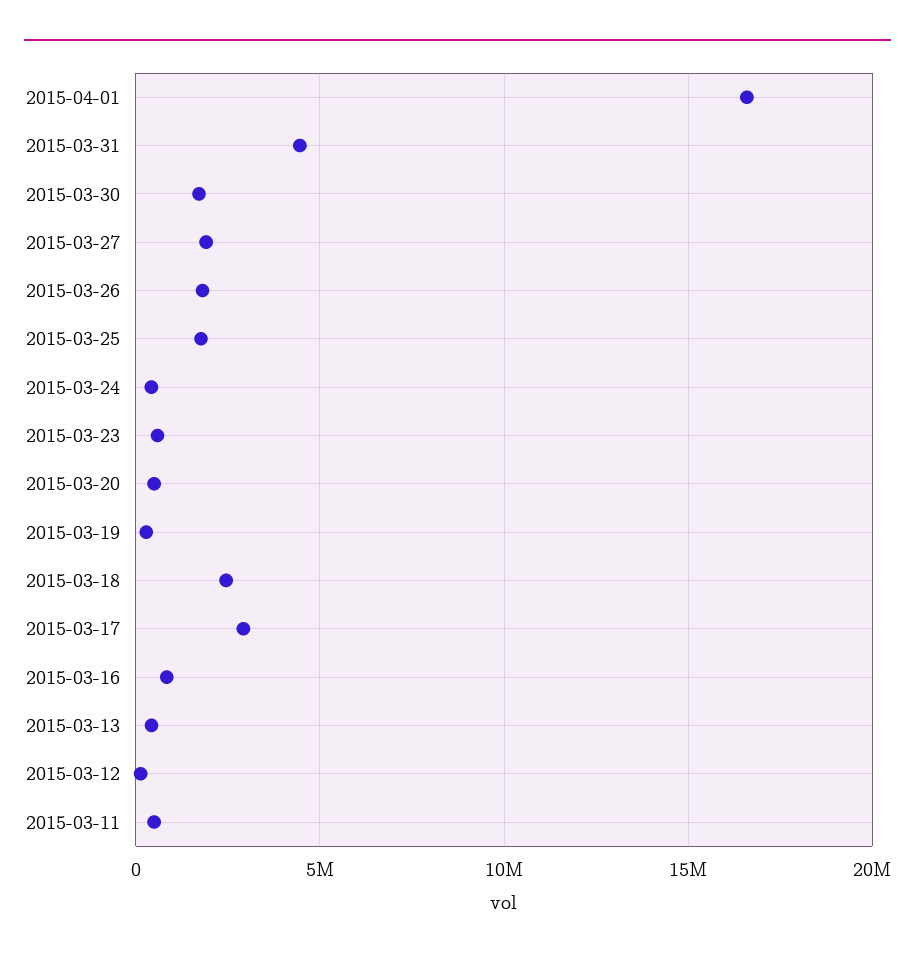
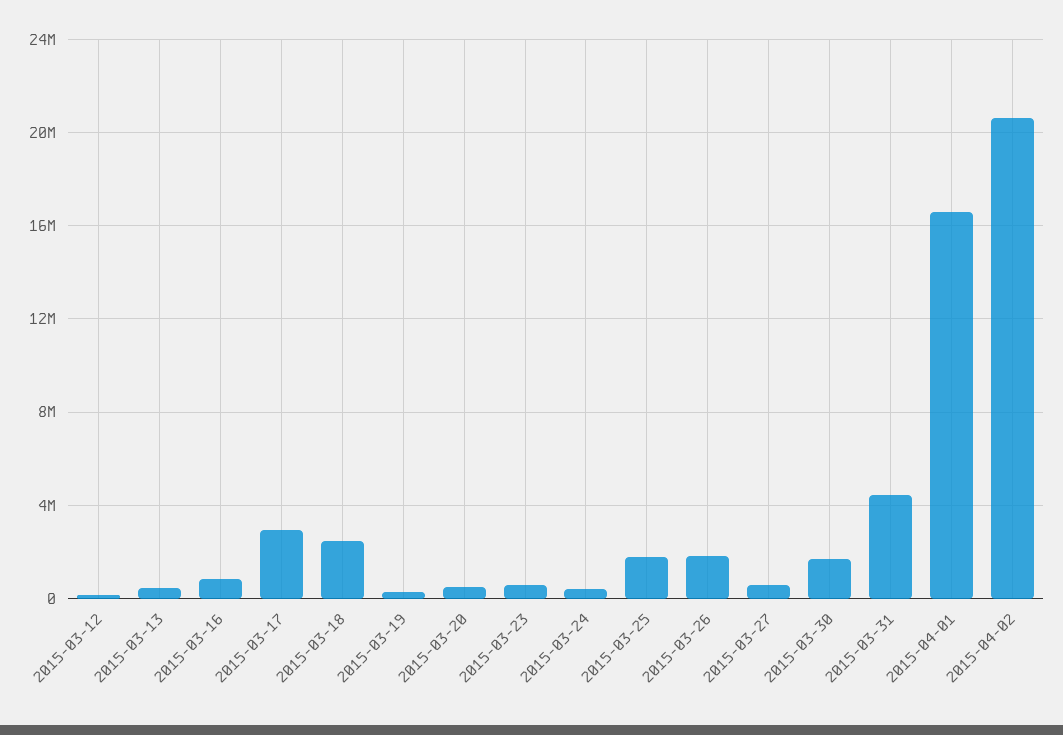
2015-03-27: 2000000 -> 500000
2015-03-11: 500000 -> none
2015-04-02: none -> 20500000

